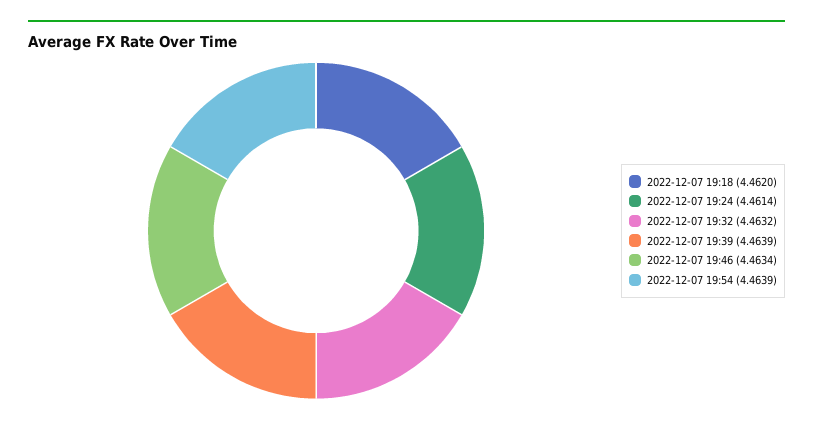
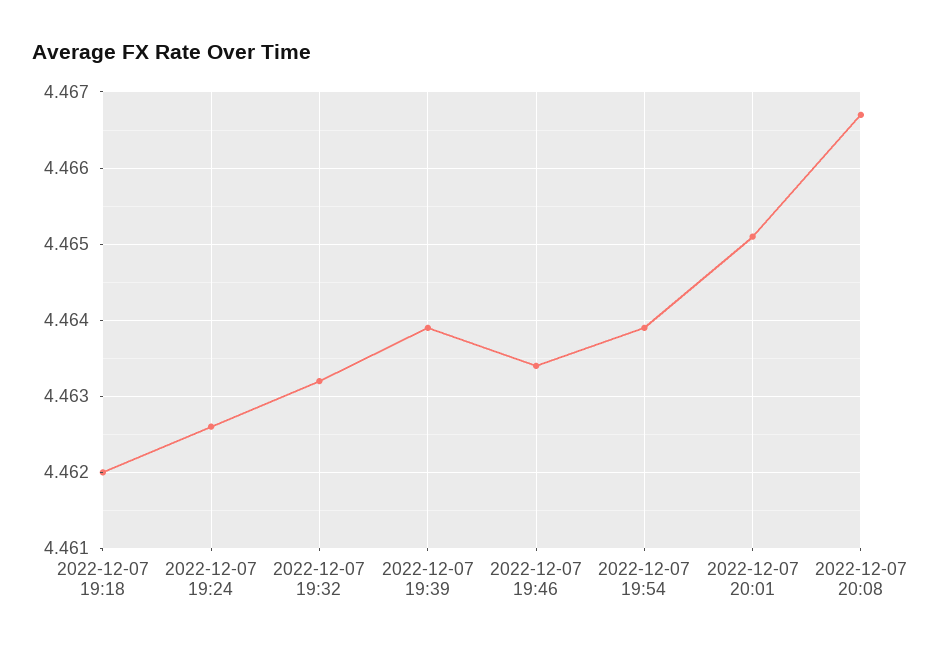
2022-12-07 19:24: 4.4614 -> 4.4626
2022-12-07 20:01: none -> 4.4651
2022-12-07 20:08: none -> 4.4667

